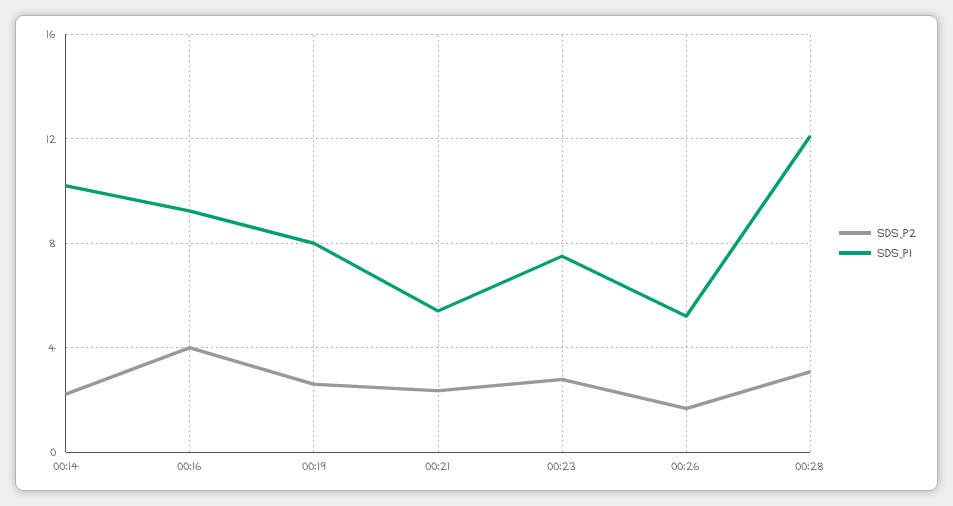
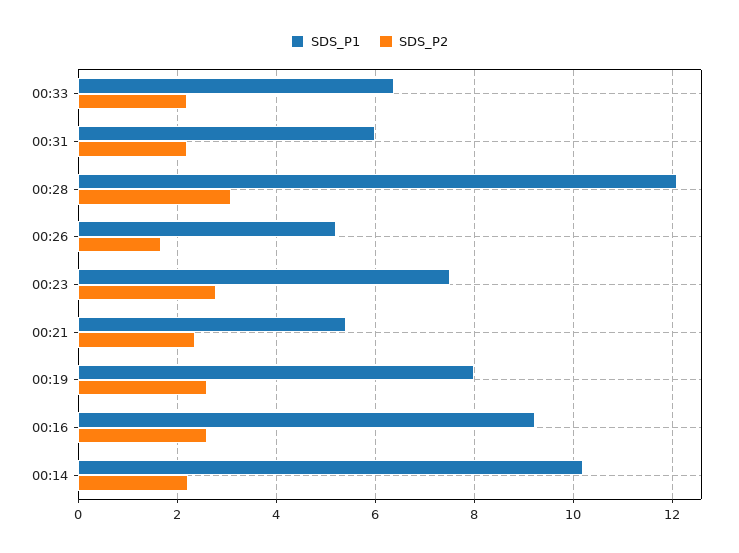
SDS_P2, 00:16: 4 -> 2.6
SDS_P1, 00:33: none -> 6.4
SDS_P2, 00:33: none -> 2.2
SDS_P1, 00:31: none -> 6
SDS_P2, 00:31: none -> 2.2

